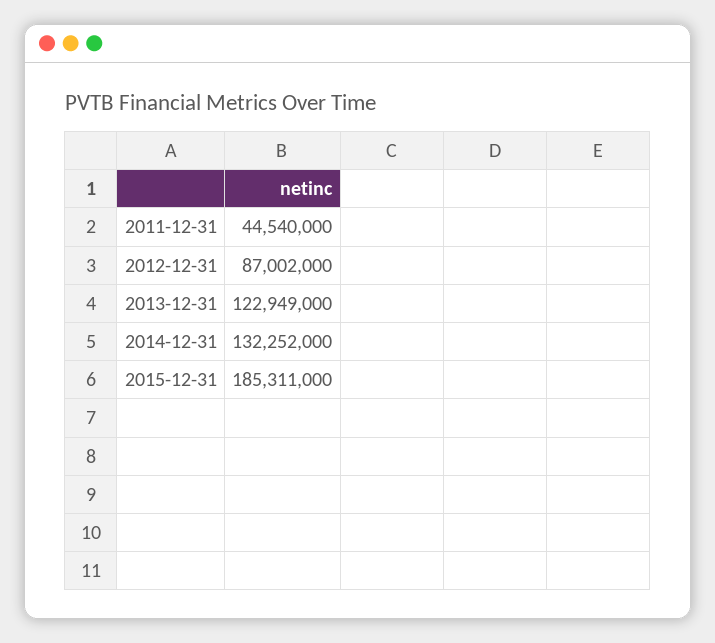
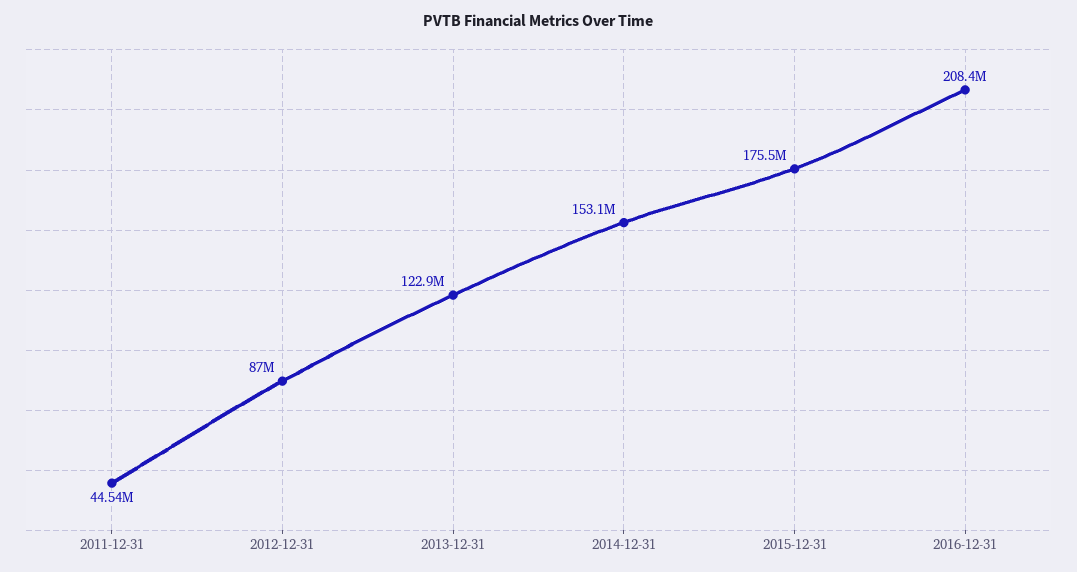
2014-12-31: 132252000 -> 153100000
2015-12-31: 185311000 -> 175500000
2016-12-31: none -> 208400000

